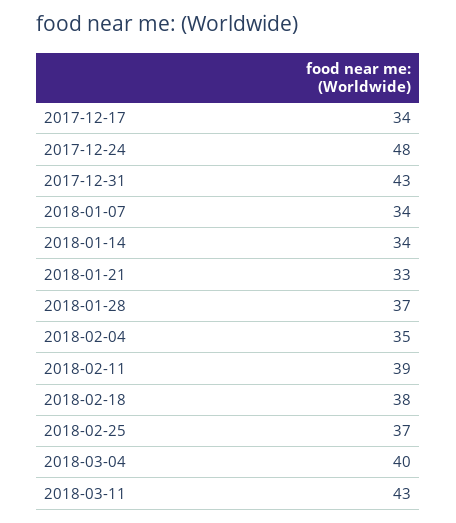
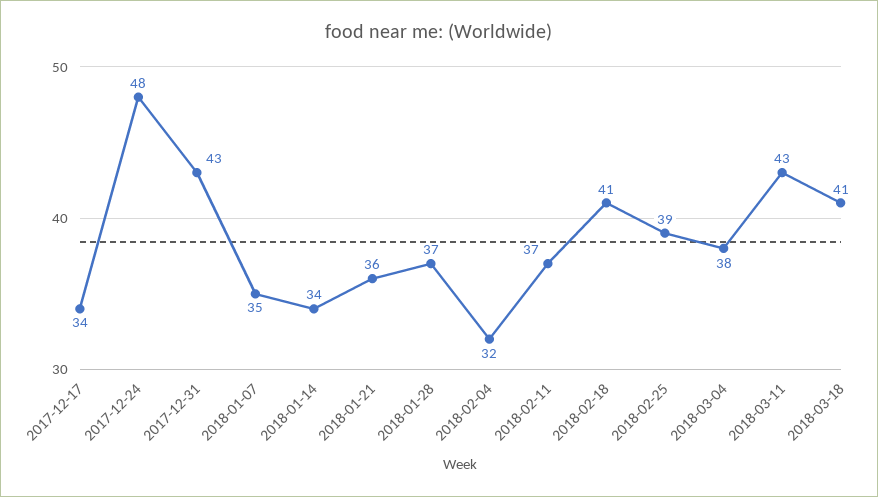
2018-01-07: 34 -> 35
2018-01-21: 33 -> 36
2018-02-04: 35 -> 32
2018-02-11: 39 -> 37
2018-02-18: 38 -> 41
2018-02-25: 37 -> 39
2018-03-04: 40 -> 38
2018-03-18: none -> 41

